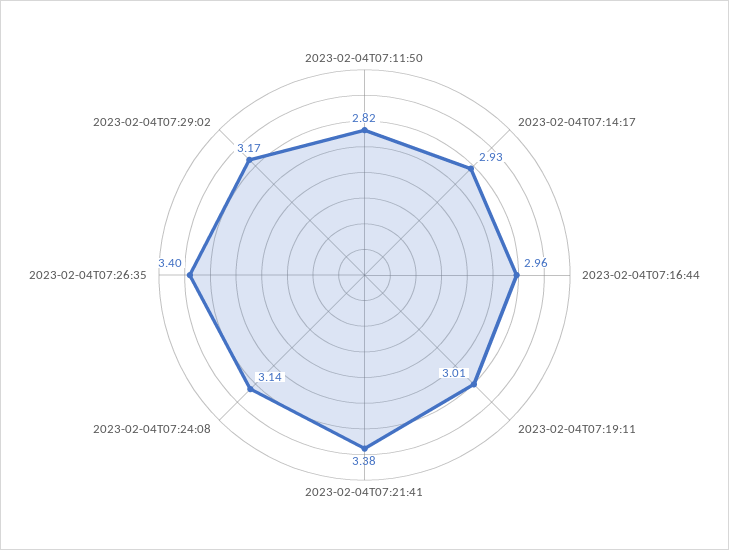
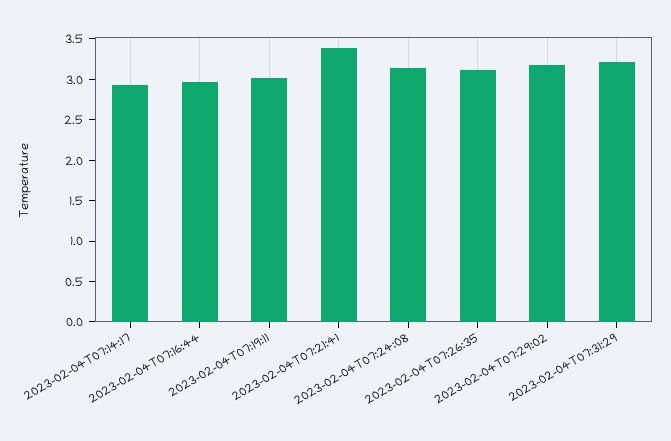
2023-02-04T07:11:50: 2.82 -> none
2023-02-04T07:26:35: 3.4 -> 3.1
2023-02-04T07:31:29: none -> 3.2

